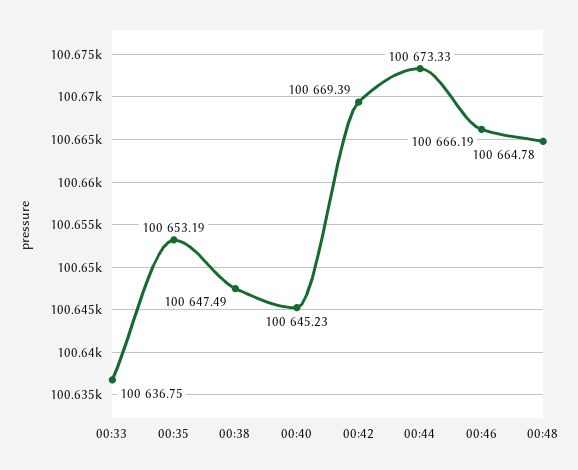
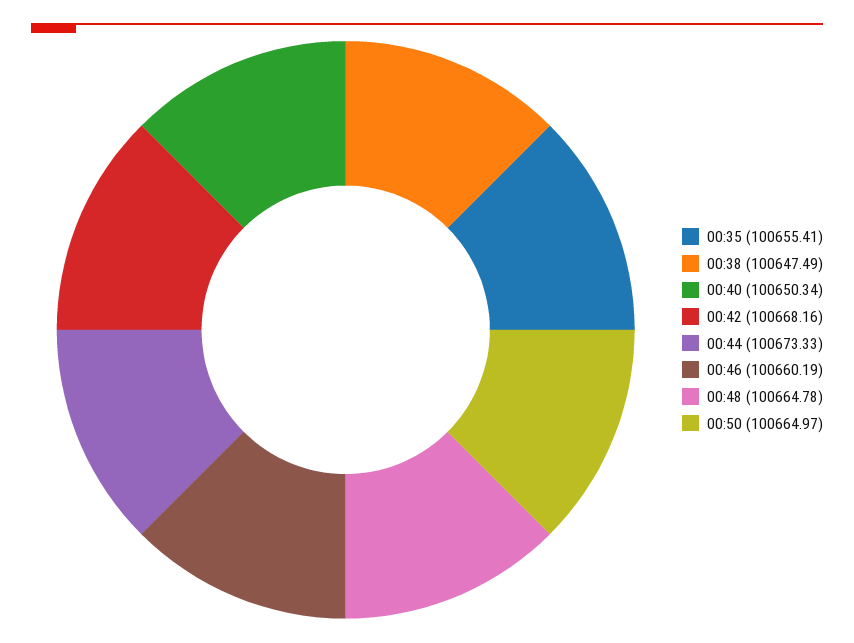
00:33: 100636.75 -> none
00:35: 100653.19 -> 100655.41
00:40: 100645.23 -> 100650.34
00:42: 100669.39 -> 100668.16
00:46: 100666.19 -> 100660.19
00:50: none -> 100664.97

